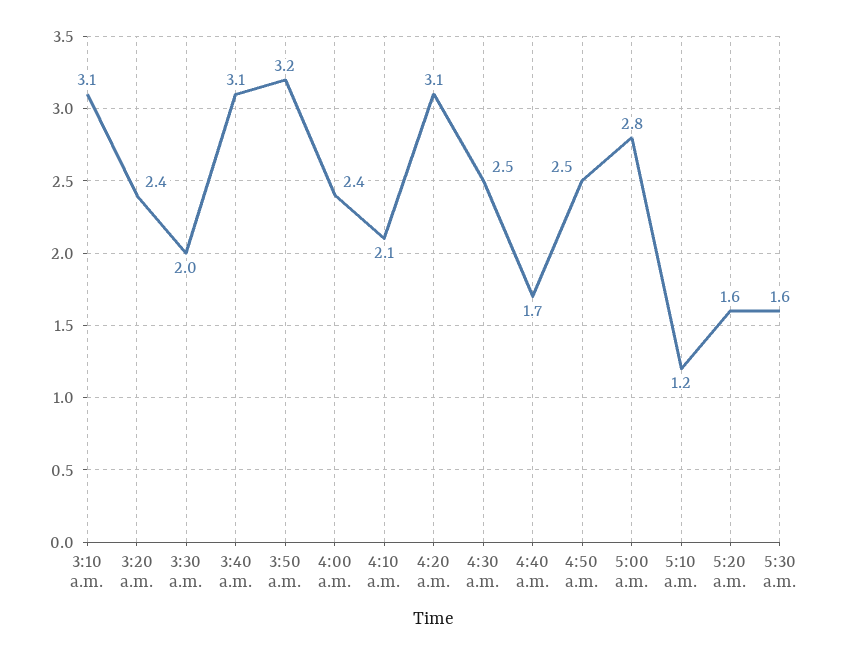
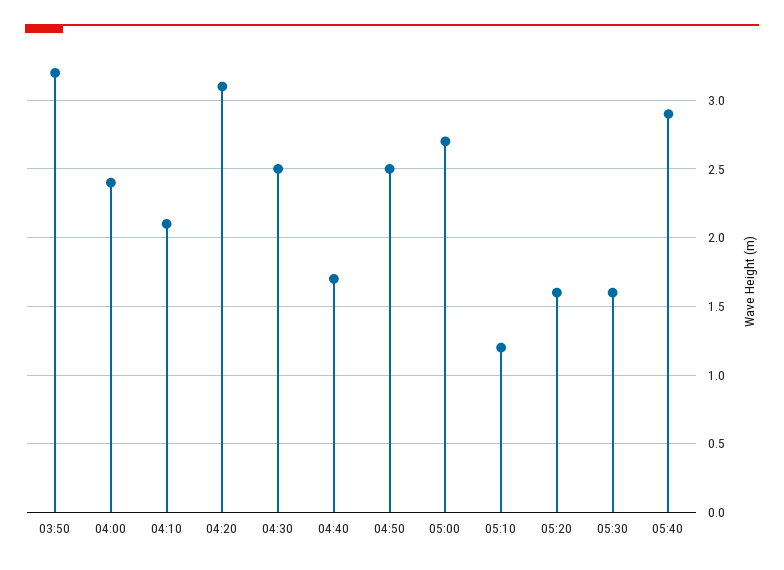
3:10 a.m.: 3.1 -> none
3:20 a.m.: 2.4 -> none
3:30 a.m.: 2 -> none
3:40 a.m.: 3.1 -> none
5:00 a.m.: 2.8 -> 2.7
05:40: none -> 2.9

